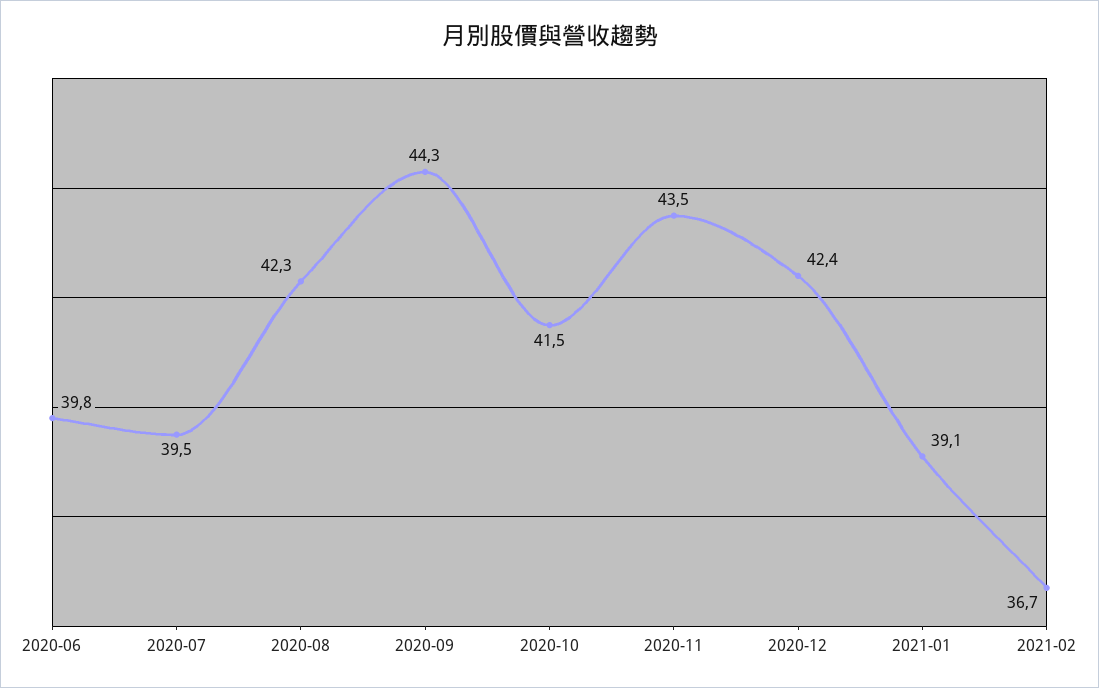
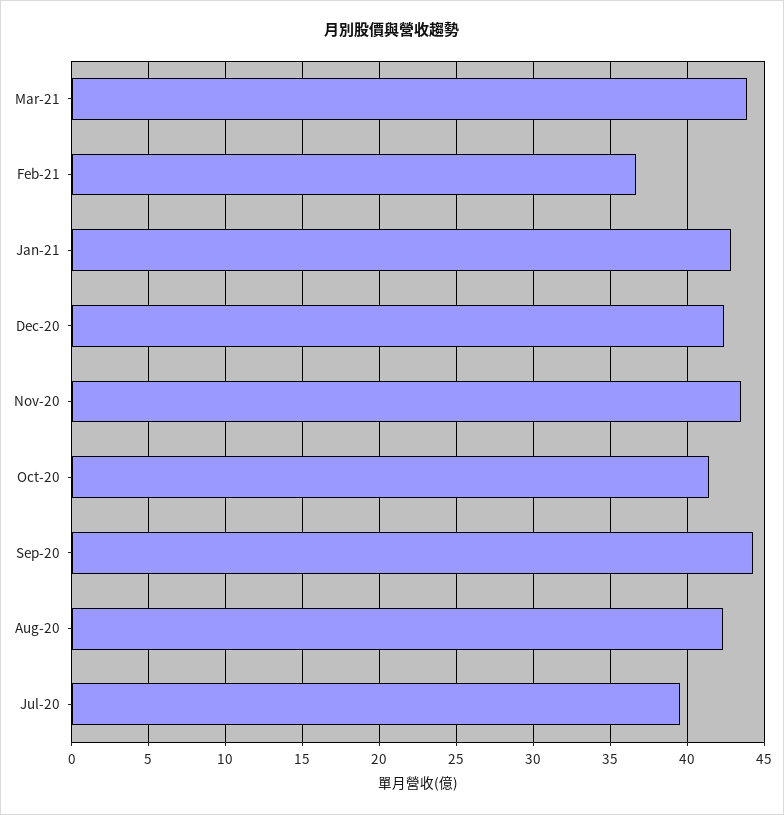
2020-06: 39.8 -> none
2021-01: 39.1 -> 43
Mar-21: none -> 44

